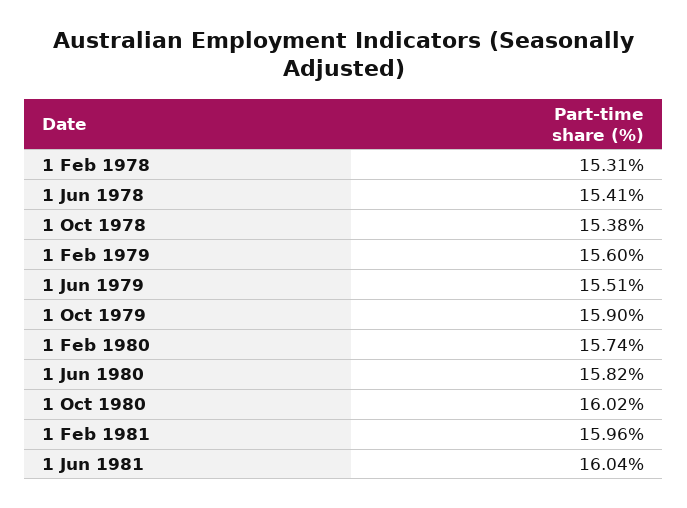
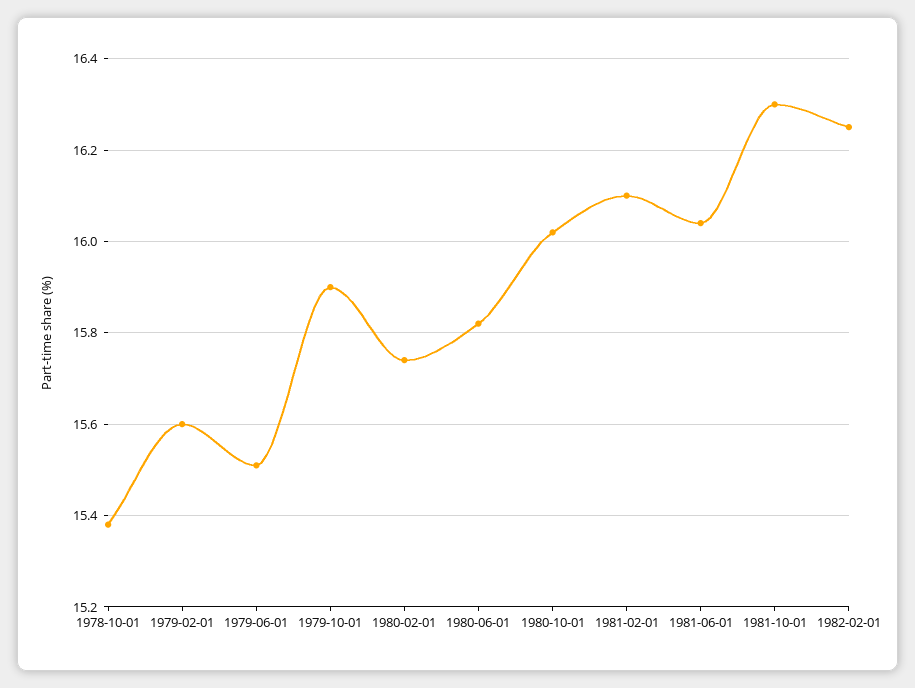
1 Feb 1978: 15.31 -> none
1 Jun 1978: 15.41 -> none
1 Feb 1981: 15.96 -> 16.1
1981-10-01: none -> 16.3
1982-02-01: none -> 16.25

